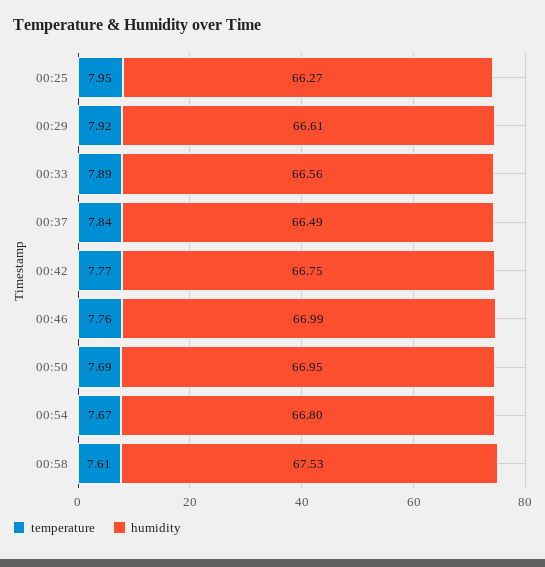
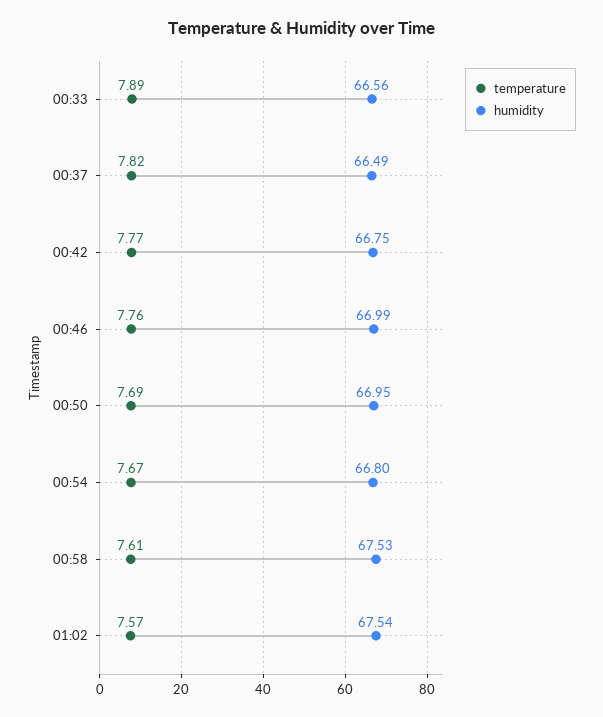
temperature, 00:25: 7.95 -> none
humidity, 00:25: 66.27 -> none
temperature, 00:29: 7.92 -> none
humidity, 00:29: 66.61 -> none
temperature, 00:37: 7.84 -> 7.82
temperature, 01:02: none -> 7.57
humidity, 01:02: none -> 67.54

